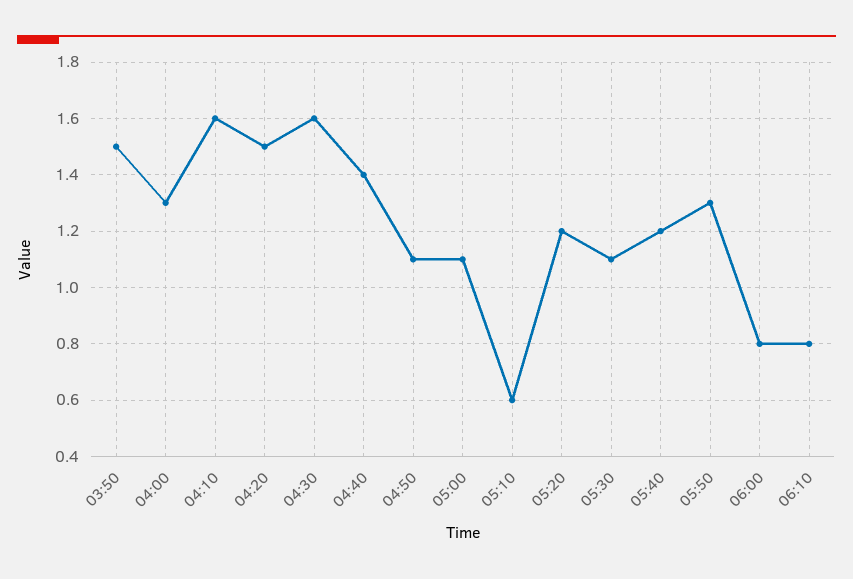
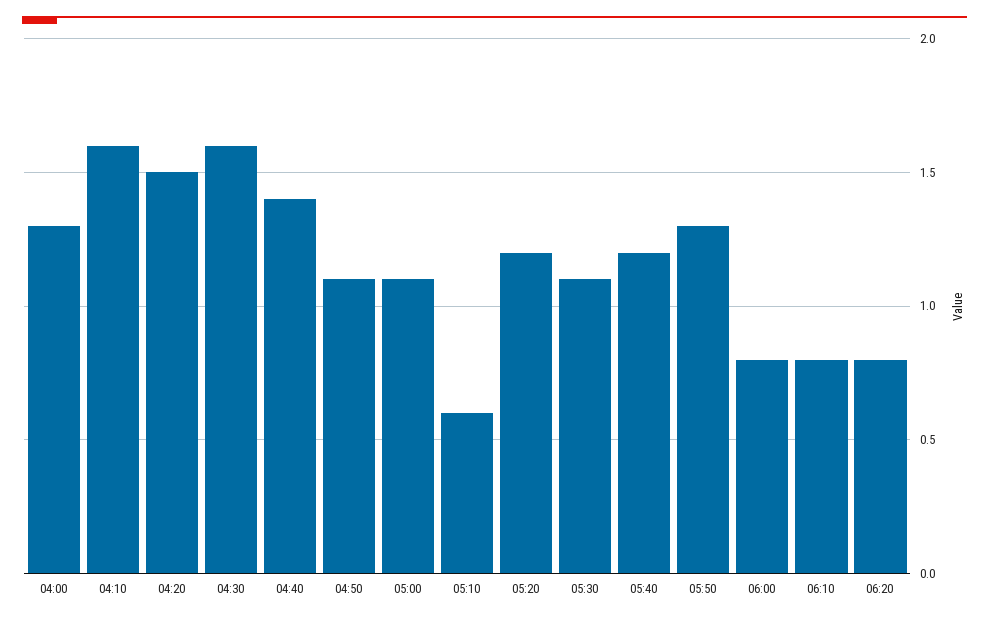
03:50: 1.5 -> none
06:20: none -> 0.8

